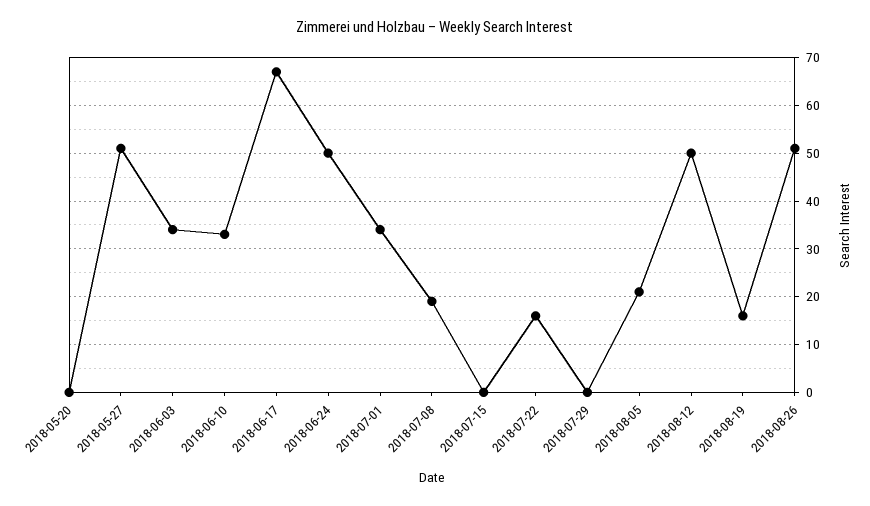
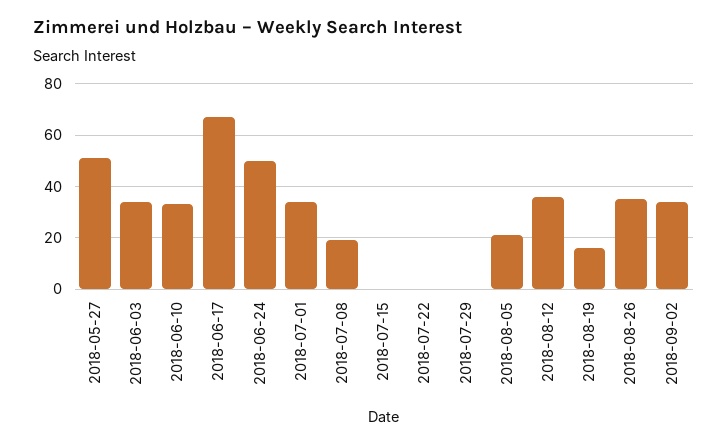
2018-05-20: 0 -> none
2018-07-22: 15 -> 0
2018-08-12: 50 -> 35
2018-08-26: 50 -> 35
2018-09-02: none -> 35

